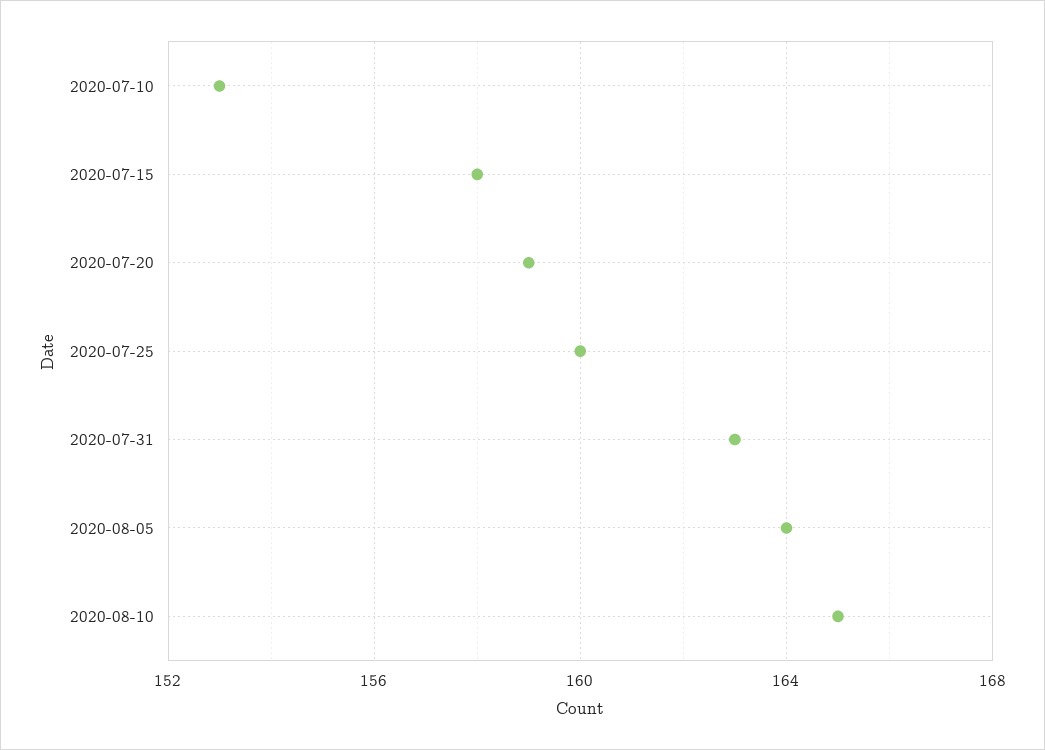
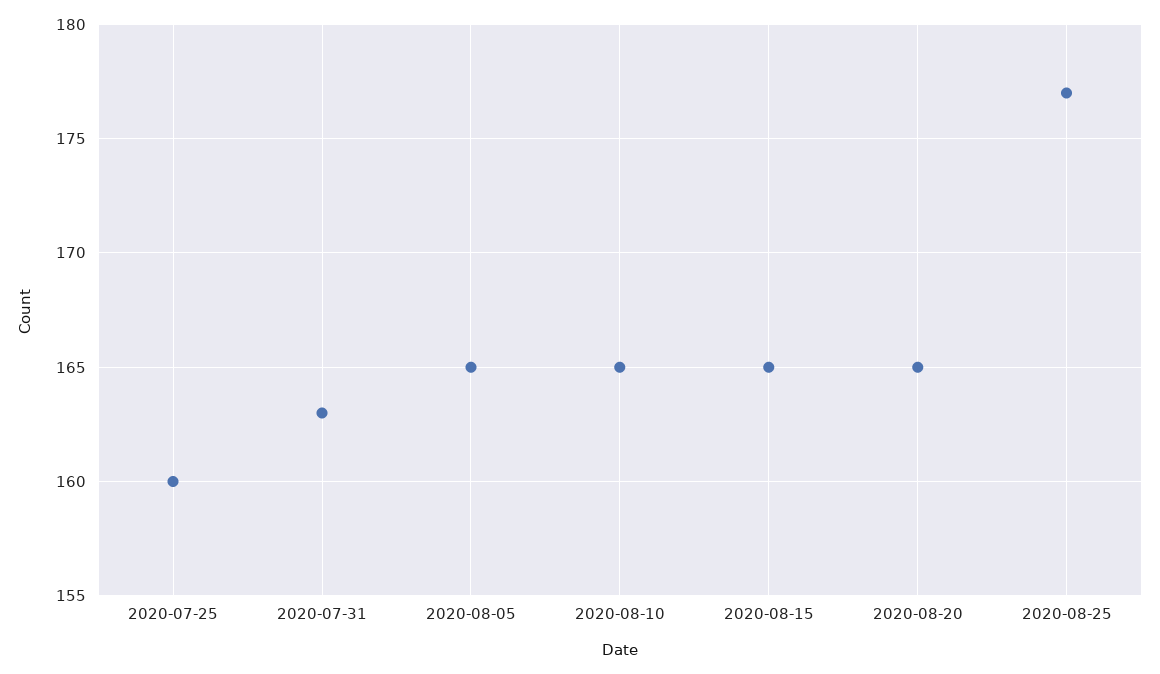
2020-07-10: 153 -> none
2020-07-15: 158 -> none
2020-07-20: 159 -> none
2020-08-05: 164 -> 165
2020-08-15: none -> 165
2020-08-20: none -> 165
2020-08-25: none -> 177

